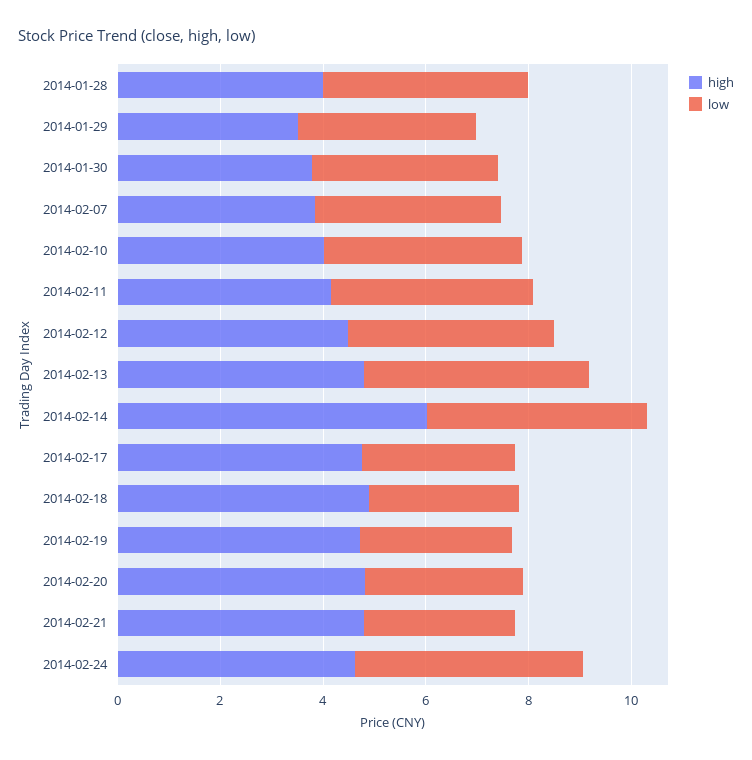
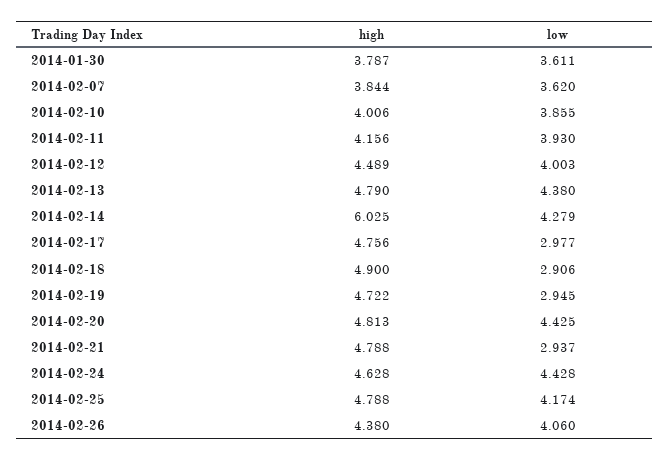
high, 2014-01-28: 4 -> none
low, 2014-01-28: 4 -> none
high, 2014-01-29: 3.5 -> none
low, 2014-01-29: 3.5 -> none
low, 2014-02-20: 3 -> 4.425
high, 2014-02-25: none -> 4.788
low, 2014-02-25: none -> 4.174
high, 2014-02-26: none -> 4.38
low, 2014-02-26: none -> 4.06

